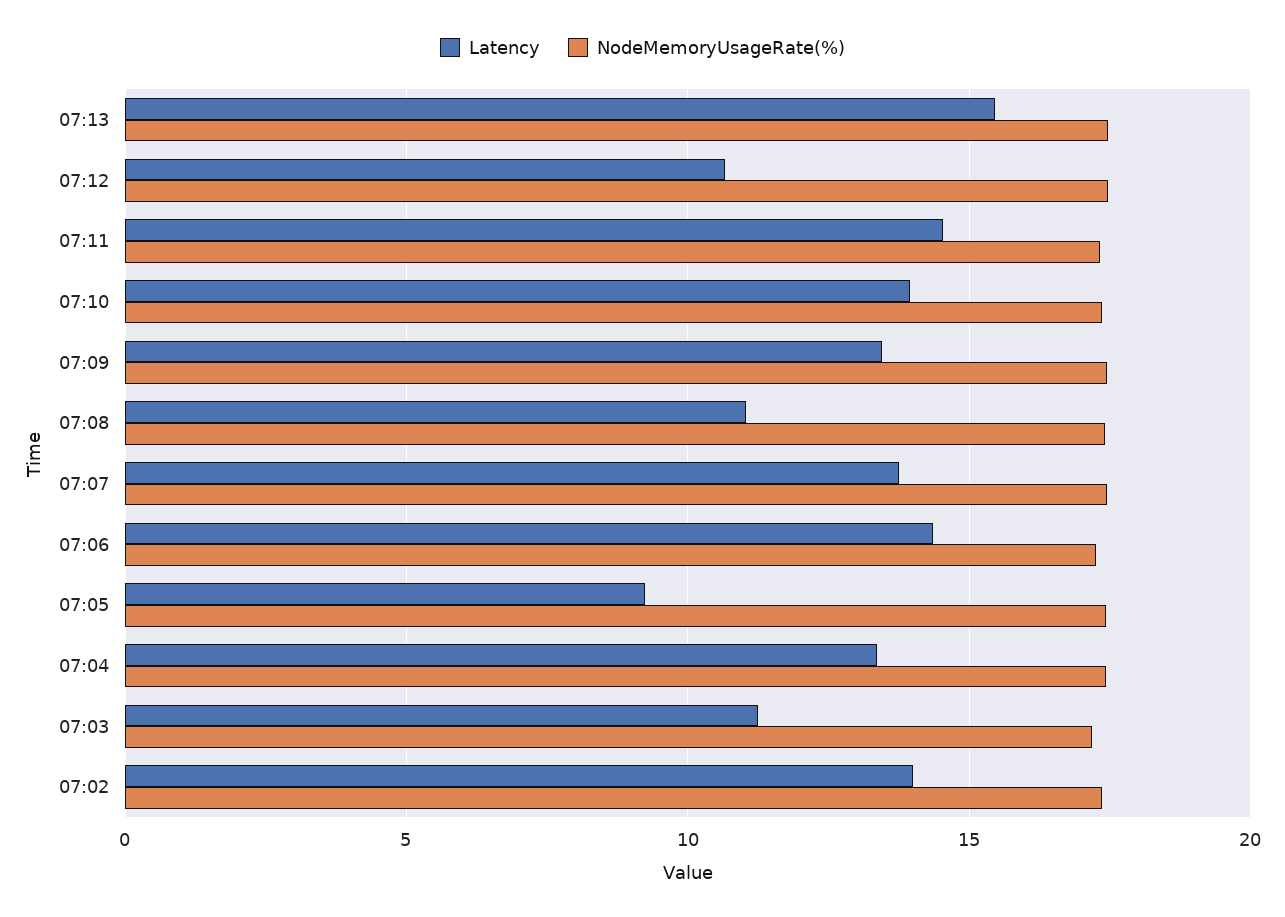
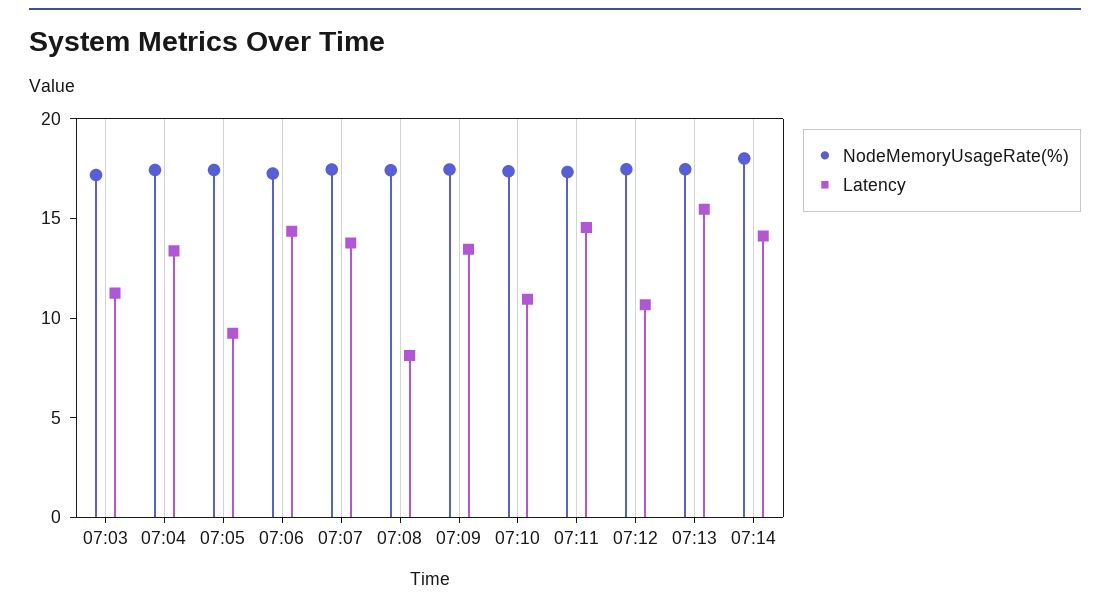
Latency, 07:10: 14 -> 11
Latency, 07:08: 11 -> 8
Latency, 07:02: 14 -> none
NodeMemoryUsageRate(%), 07:02: 17.5 -> none
NodeMemoryUsageRate(%), 07:14: none -> 18
Latency, 07:14: none -> 14

